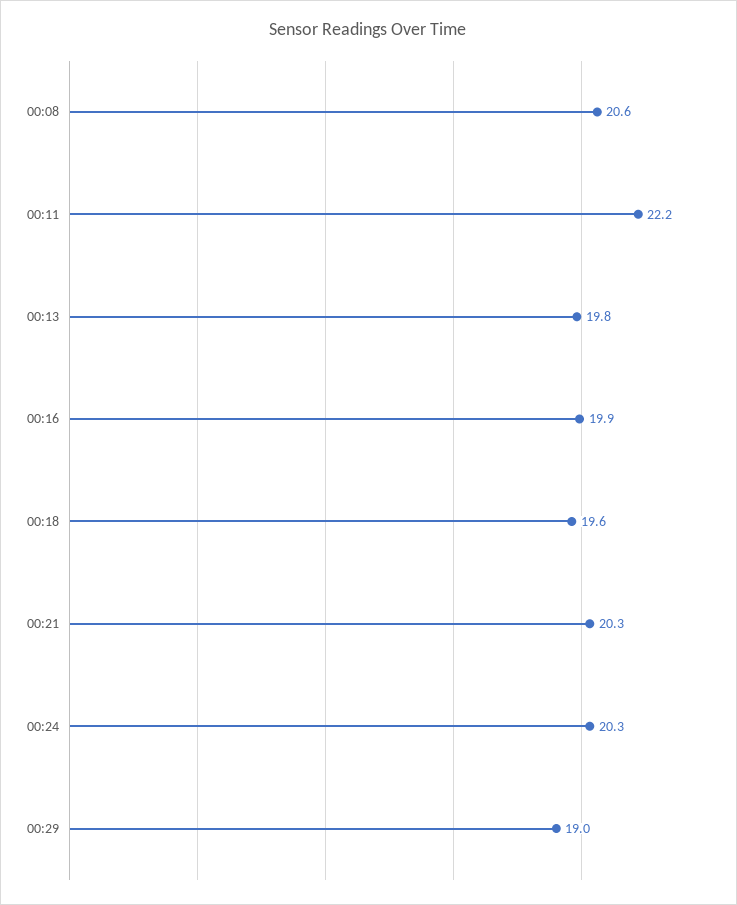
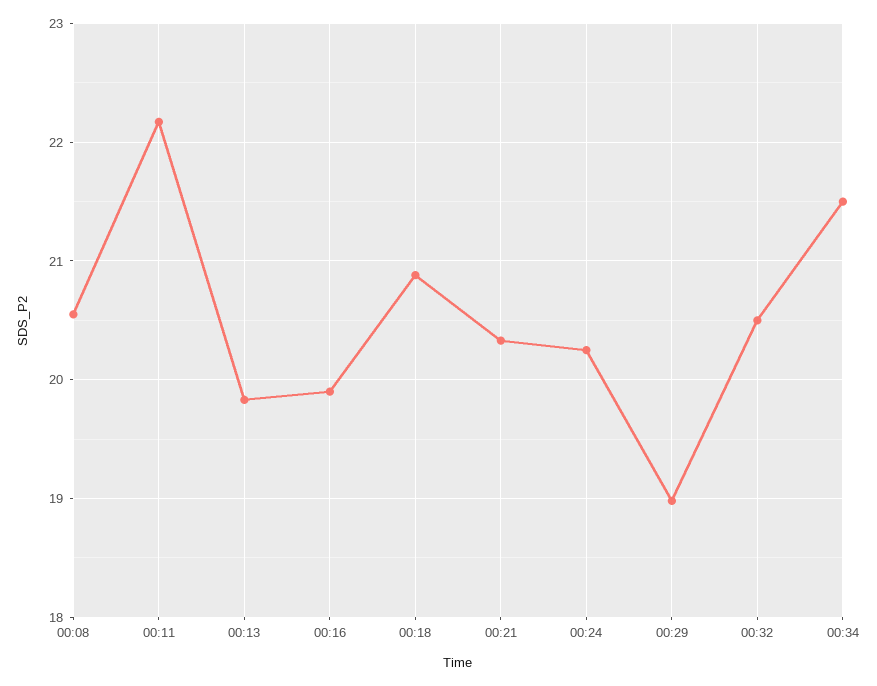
00:18: 19.6 -> 20.9
00:32: none -> 20.5
00:34: none -> 21.5

